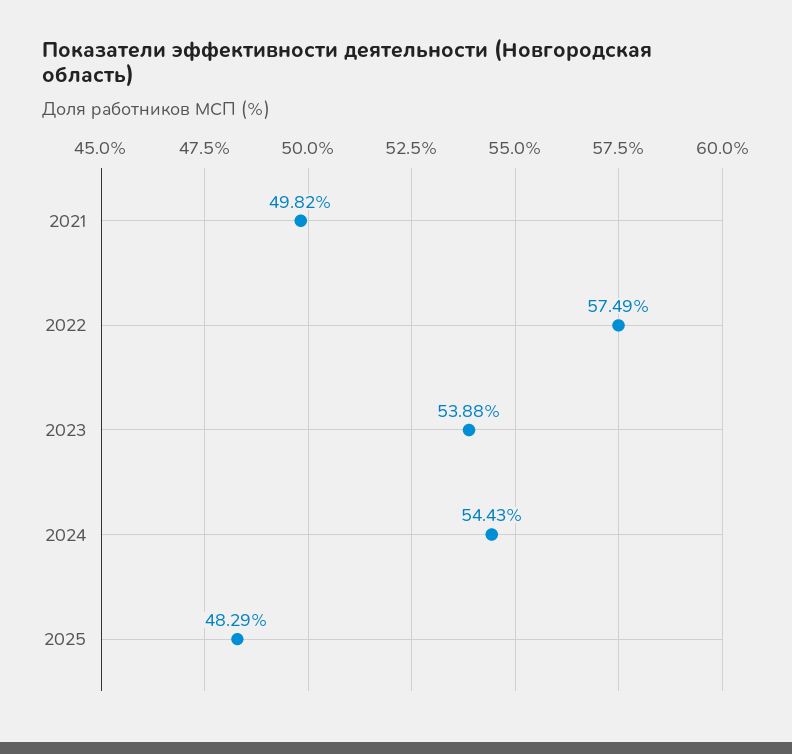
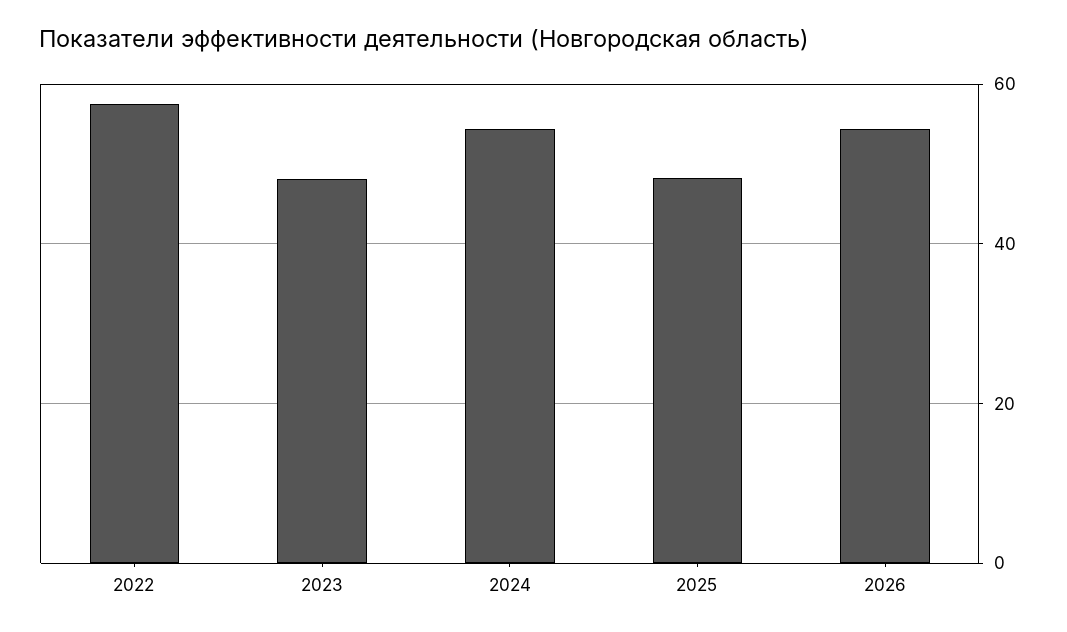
2021: 49.82 -> none
2023: 53.88 -> 48
2026: none -> 54

